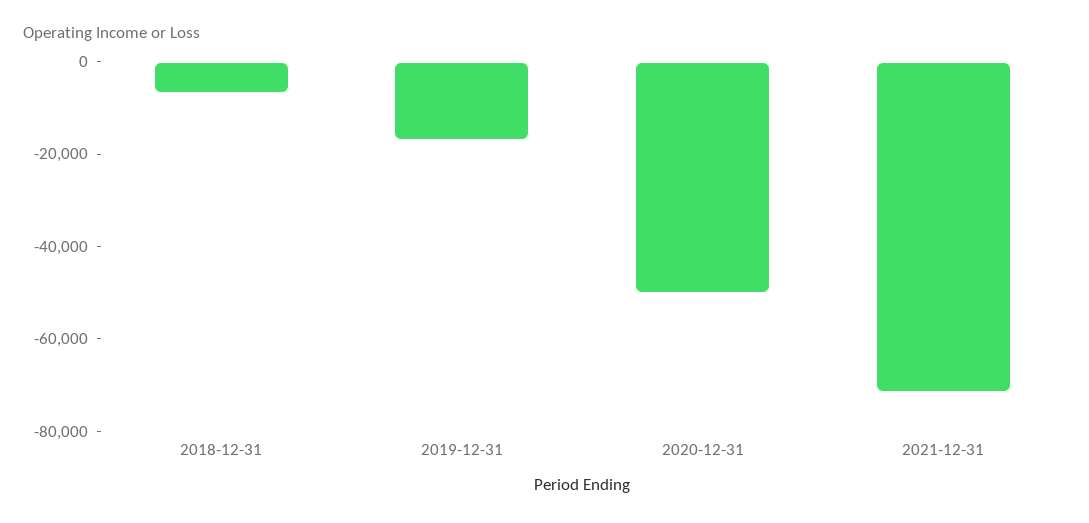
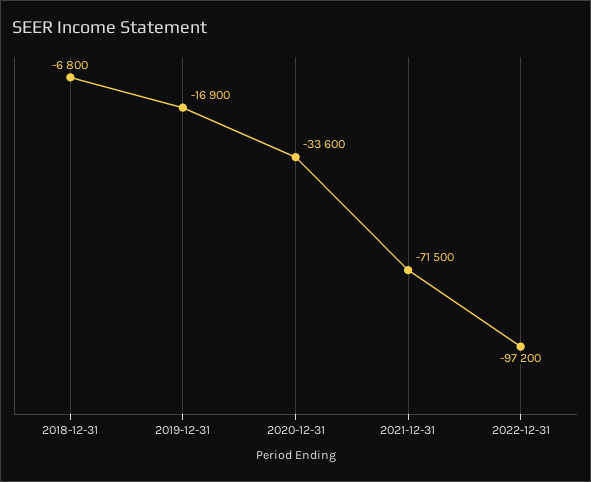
2020-12-31: -50000 -> -33600
2022-12-31: none -> -97200

